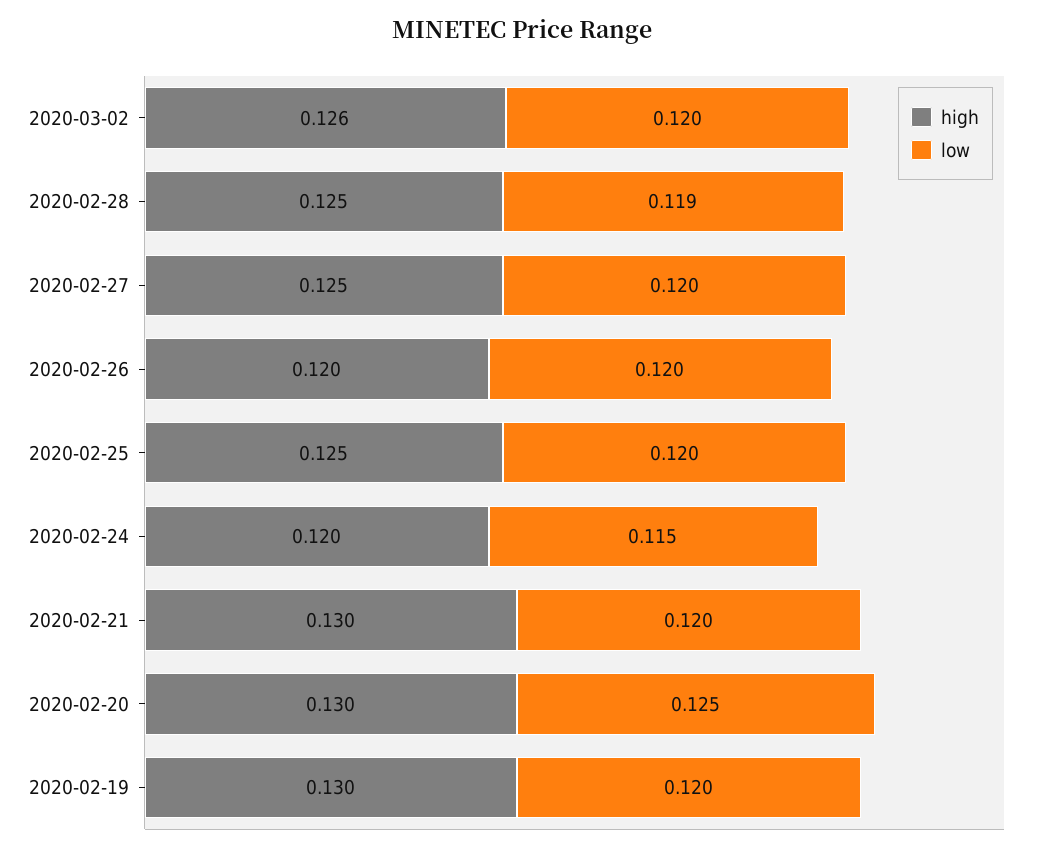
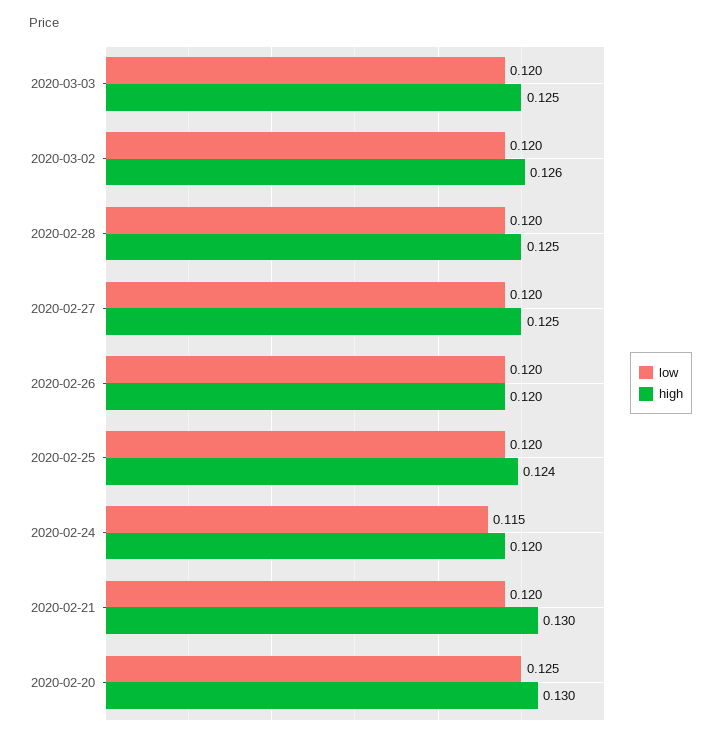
low, 2020-02-28: 0.119 -> 0.12
high, 2020-02-25: 0.125 -> 0.124
high, 2020-02-19: 0.13 -> none
low, 2020-02-19: 0.12 -> none
low, 2020-03-03: none -> 0.12
high, 2020-03-03: none -> 0.125

